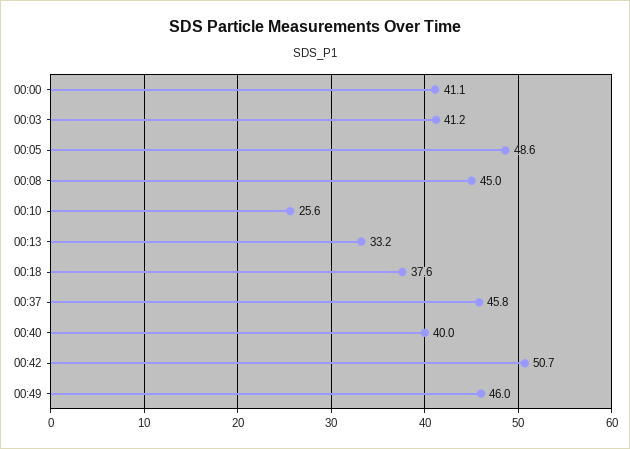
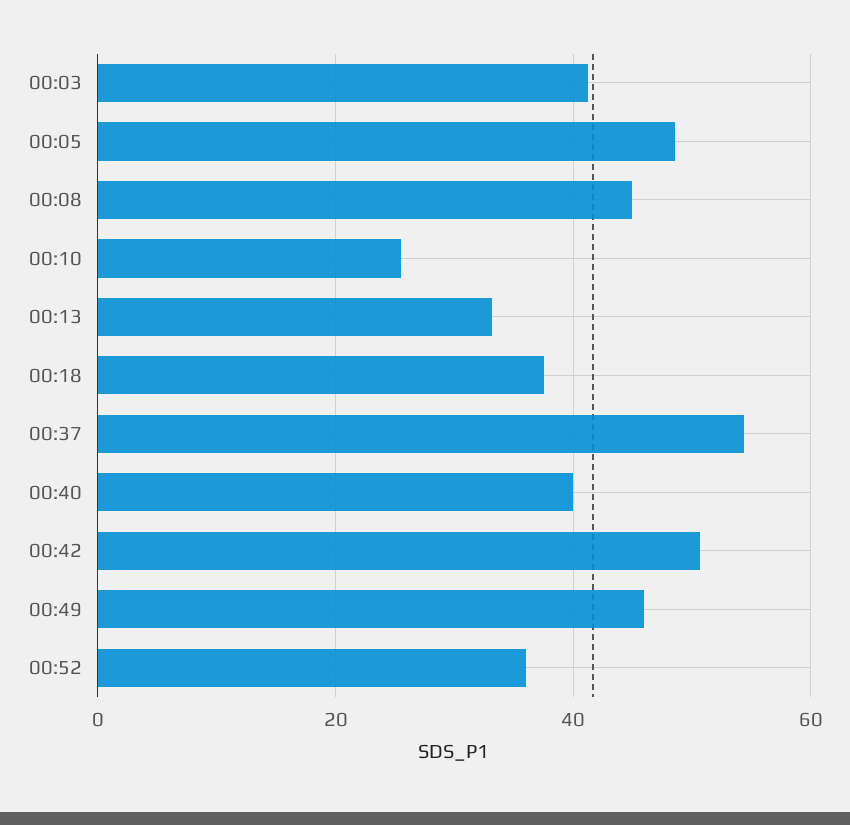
00:00: 41.1 -> none
00:37: 45.8 -> 54
00:52: none -> 36

